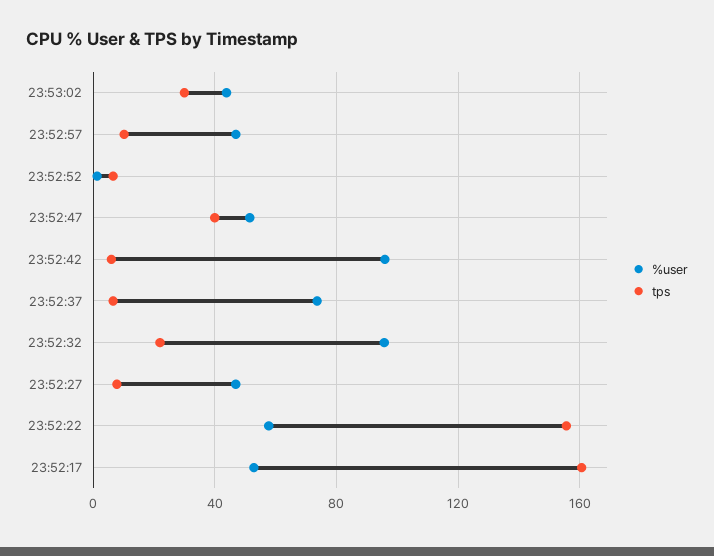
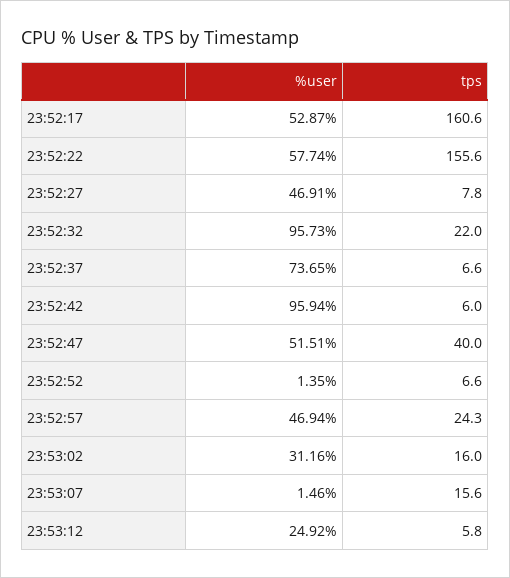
%user, 23:53:02: 45 -> 31.16
tps, 23:53:02: 30 -> 16
tps, 23:52:57: 10 -> 24.3
%user, 23:53:07: none -> 1.46
tps, 23:53:07: none -> 15.6
%user, 23:53:12: none -> 24.92
tps, 23:53:12: none -> 5.8

